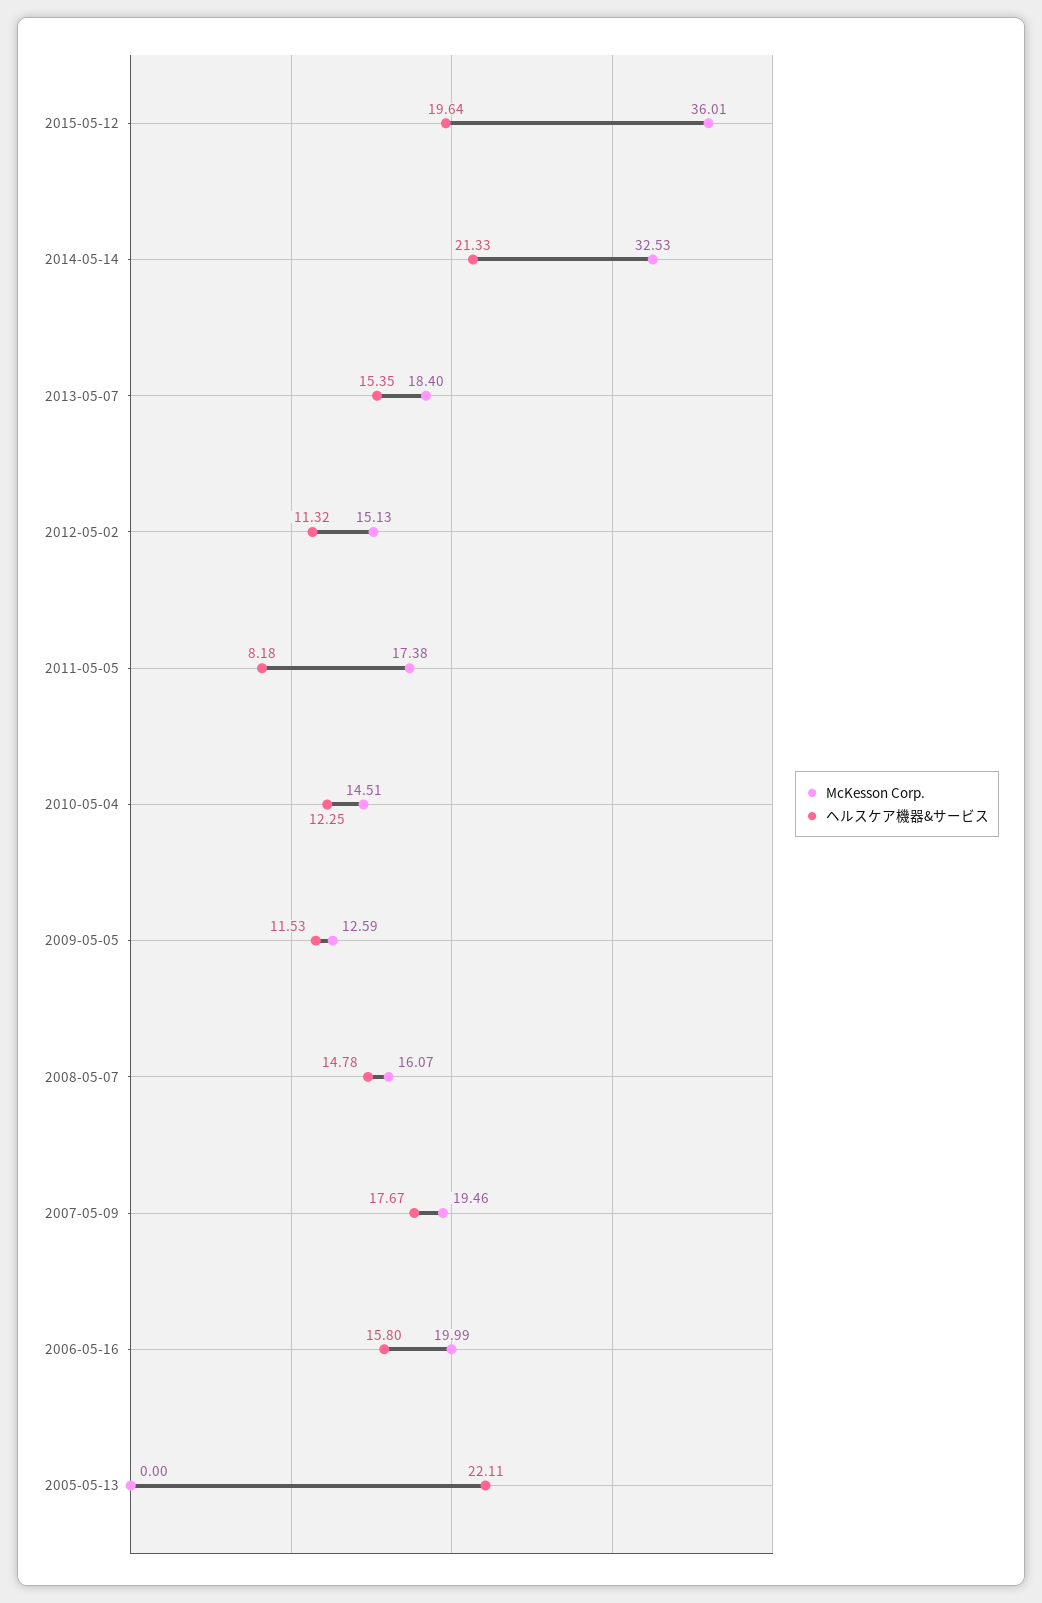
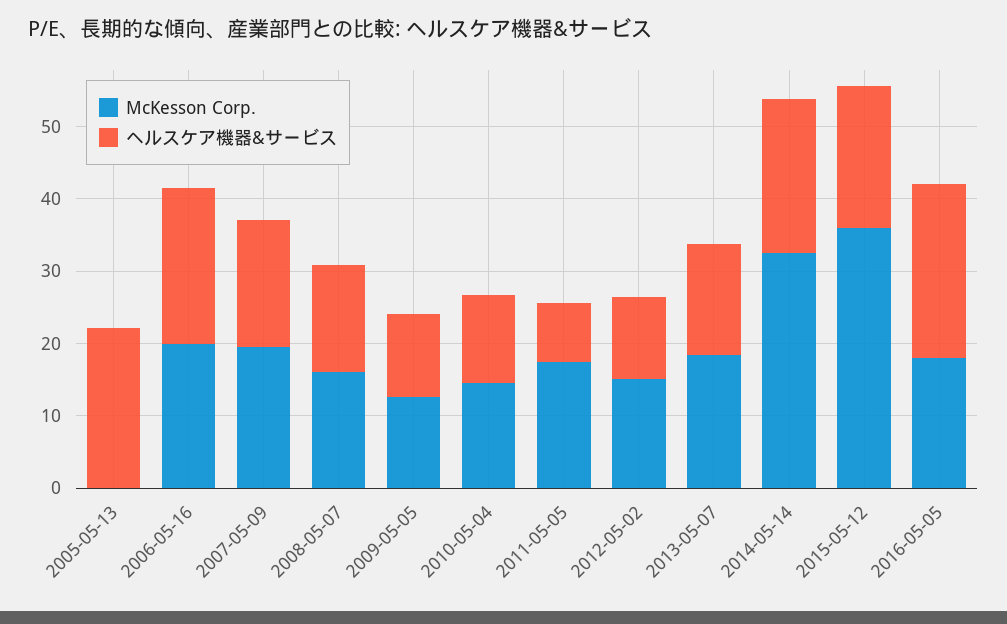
ヘルスケア機器&サービス, 2006-05-16: 15.8 -> 22
McKesson Corp., 2016-05-05: none -> 18
ヘルスケア機器&サービス, 2016-05-05: none -> 24

